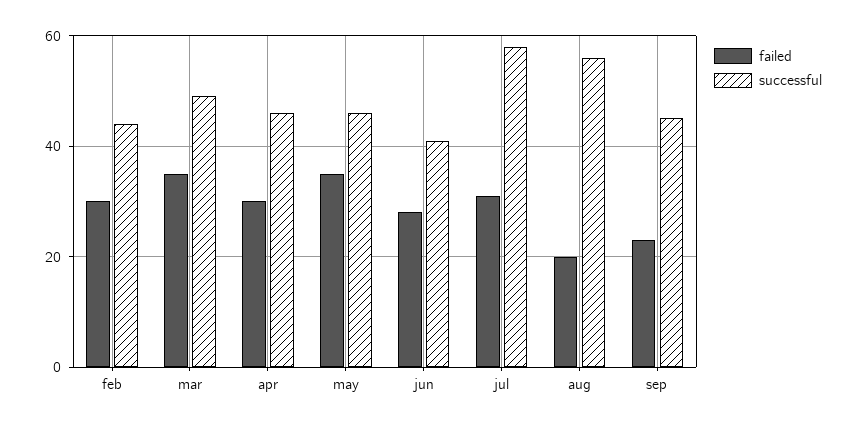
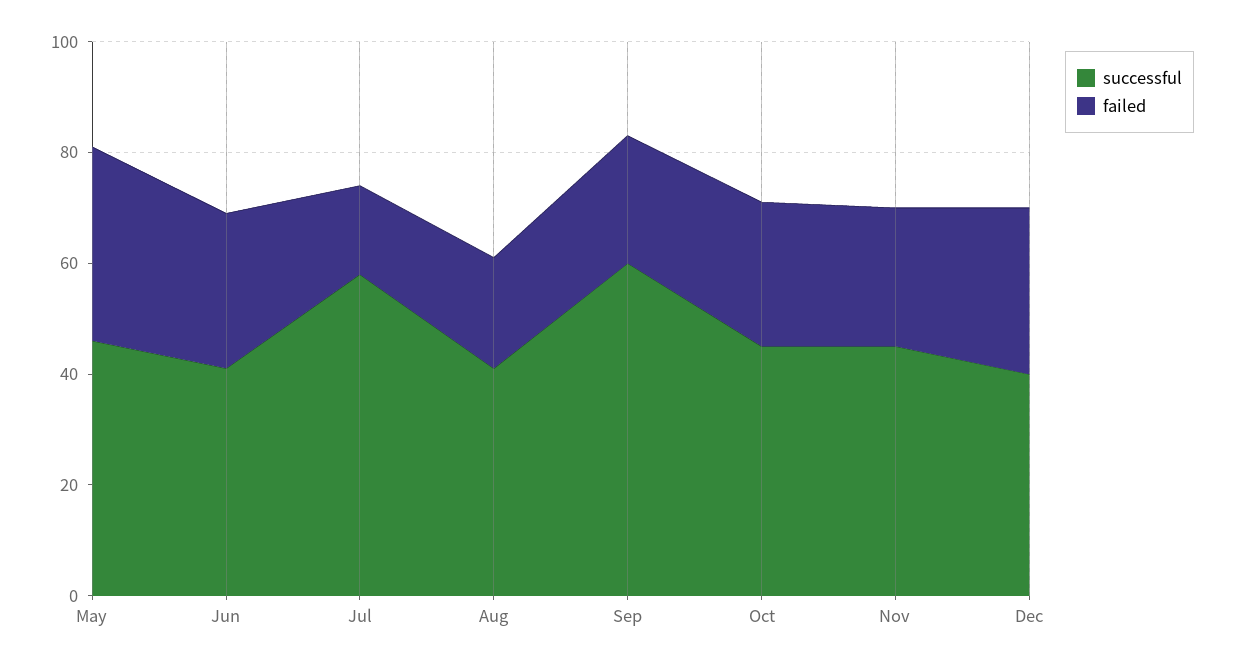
failed, feb: 30 -> none
successful, feb: 45 -> none
failed, mar: 35 -> none
successful, mar: 50 -> none
failed, apr: 30 -> none
successful, apr: 45 -> none
failed, jul: 30 -> 15
successful, aug: 55 -> 40
successful, sep: 45 -> 60
successful, Oct: none -> 45
failed, Oct: none -> 25
successful, Nov: none -> 45
failed, Nov: none -> 25
successful, Dec: none -> 40
failed, Dec: none -> 30

